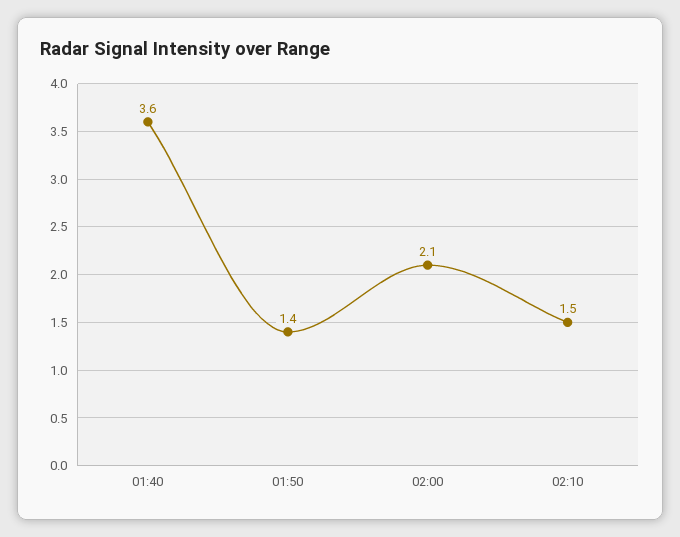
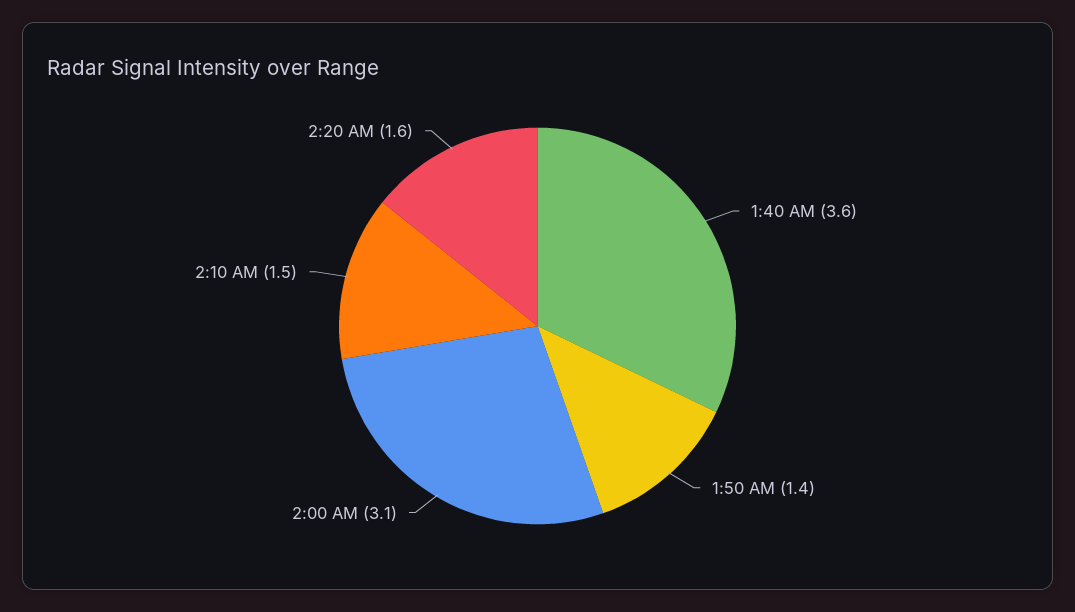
02:00: 2.1 -> 3.1
2:20 AM: none -> 1.6

